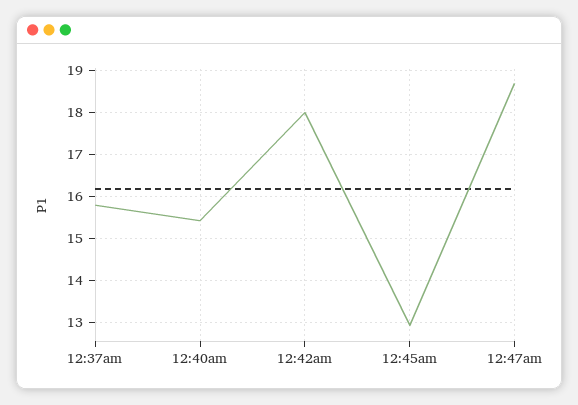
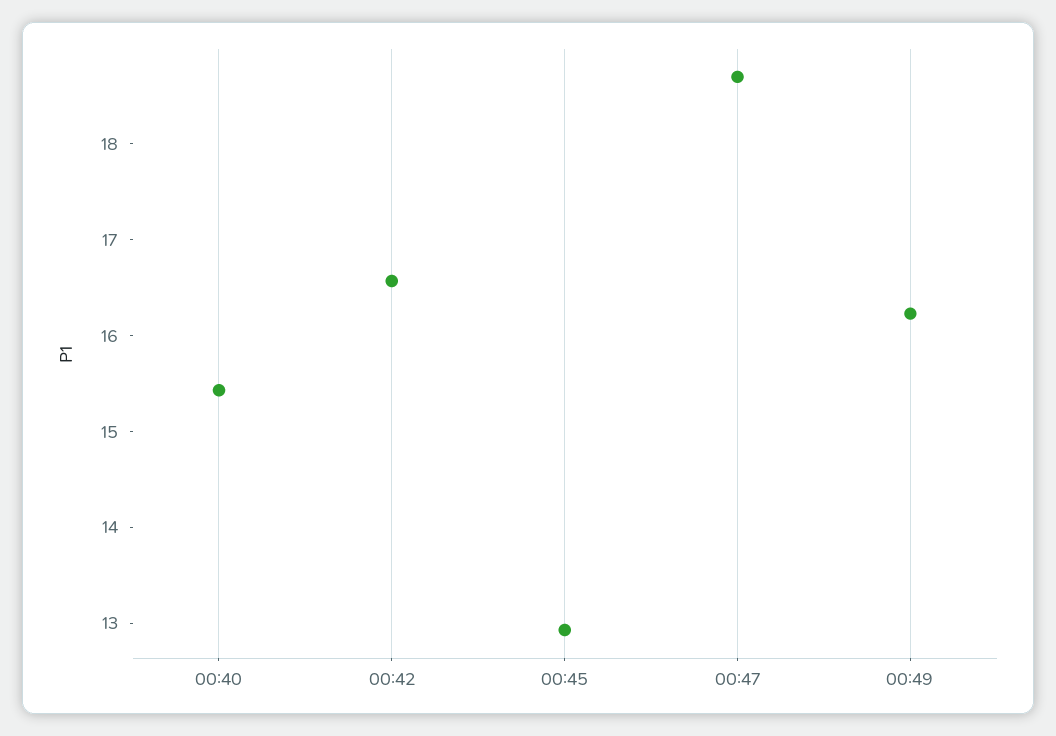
12:37am: 15.8 -> none
12:42am: 18 -> 16.6
00:49: none -> 16.2

